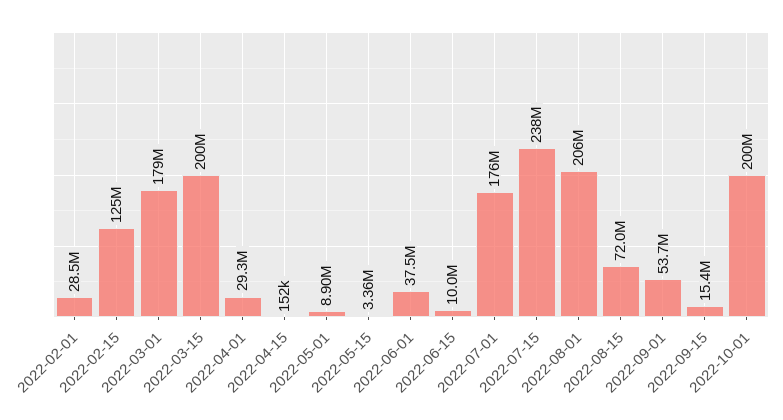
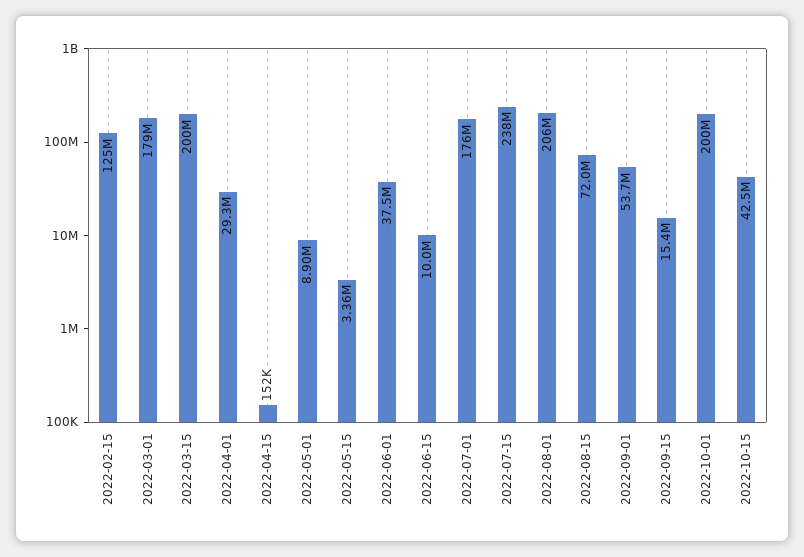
2022-02-01: 28500000 -> none
2022-10-15: none -> 42500000

